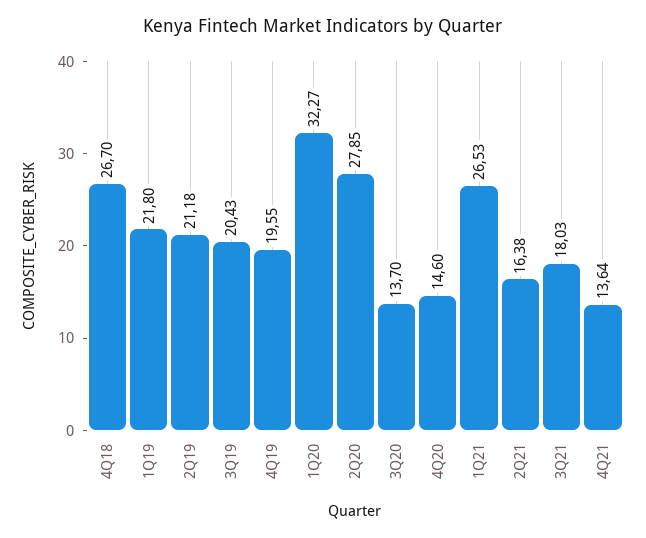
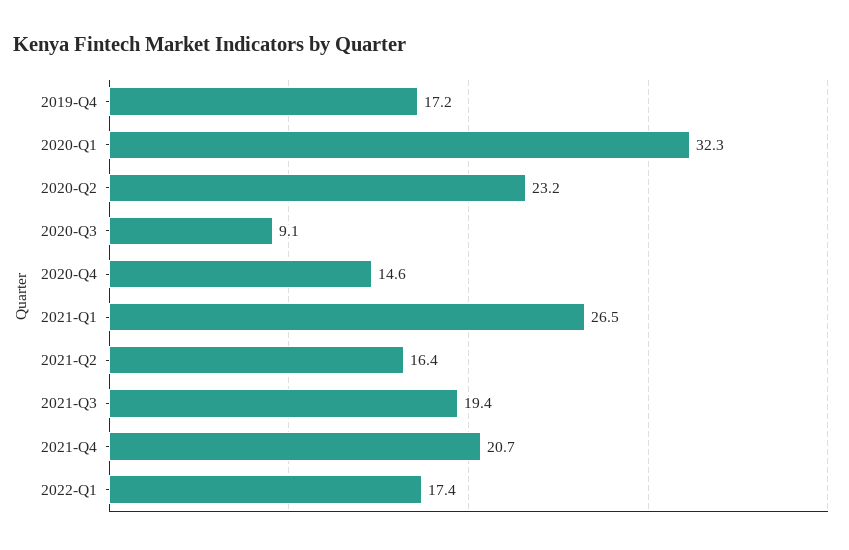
4Q18: 26.7 -> none
1Q19: 21.8 -> none
2Q19: 21.18 -> none
3Q19: 20.43 -> none
4Q19: 19.55 -> 17.2
2Q20: 27.85 -> 23.2
3Q20: 13.7 -> 9.1
3Q21: 18.03 -> 19.4
4Q21: 13.64 -> 20.7
2022-Q1: none -> 17.4

